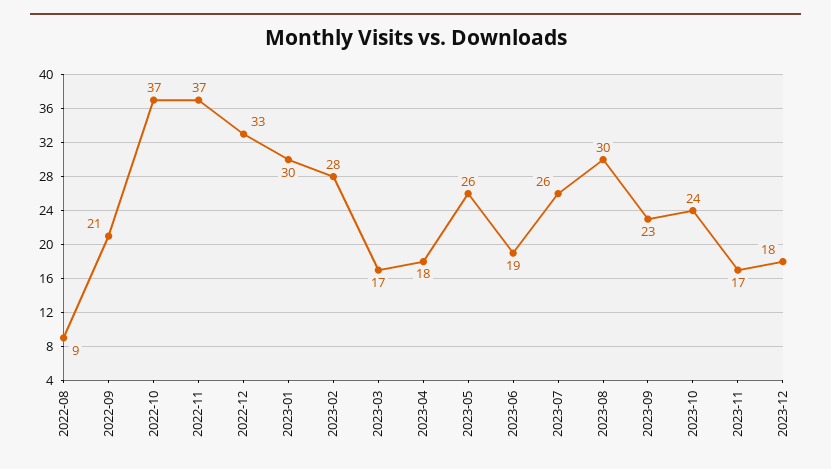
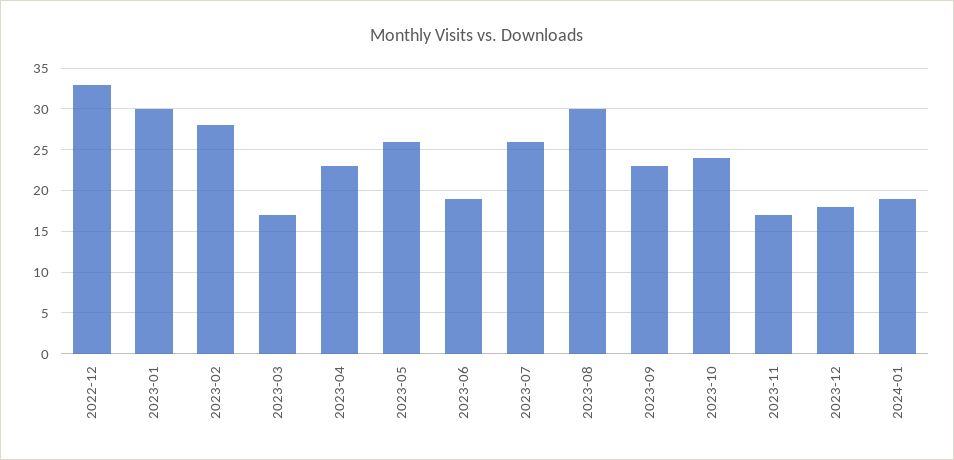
2022-08: 9 -> none
2022-09: 21 -> none
2022-10: 37 -> none
2022-11: 37 -> none
2023-04: 18 -> 23
2024-01: none -> 19

